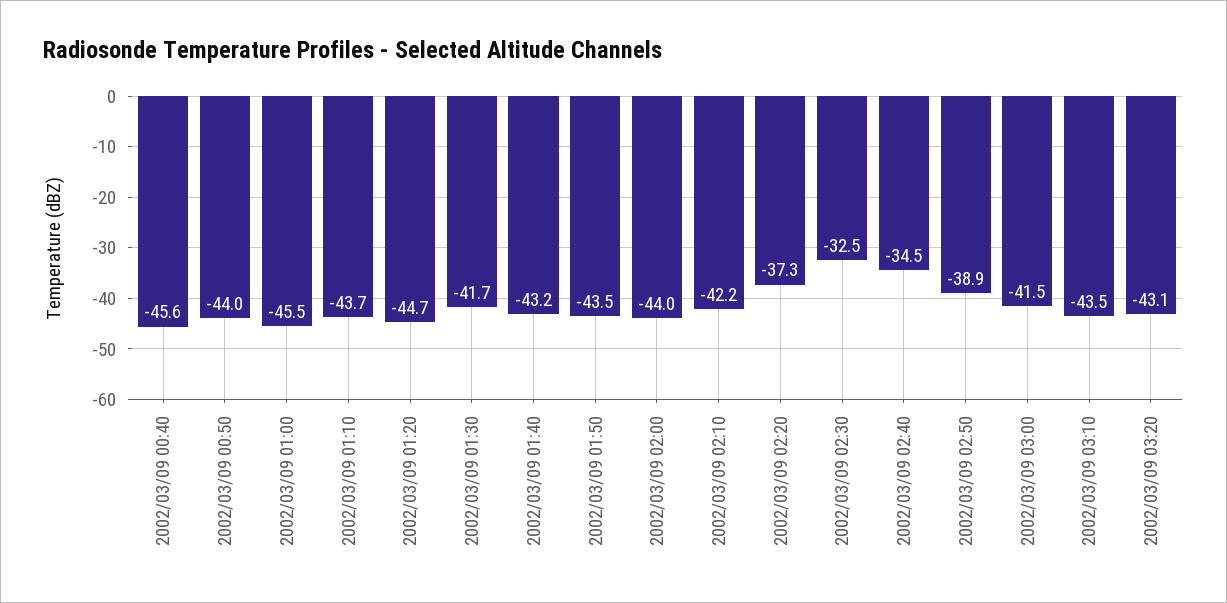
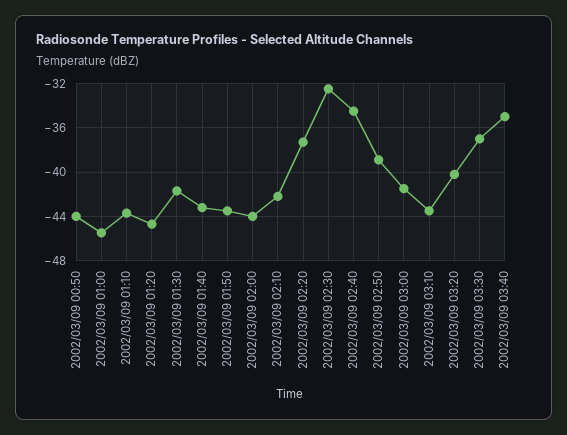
2002/03/09 00:40: -45.6 -> none
2002/03/09 03:20: -43.1 -> -40
2002/03/09 03:30: none -> -37
2002/03/09 03:40: none -> -35

